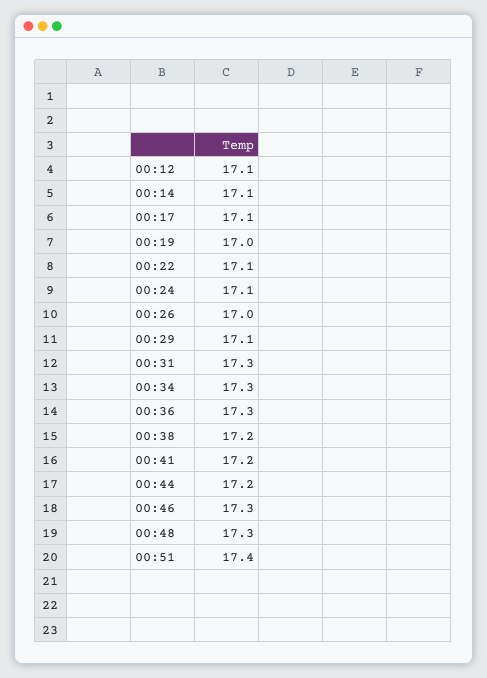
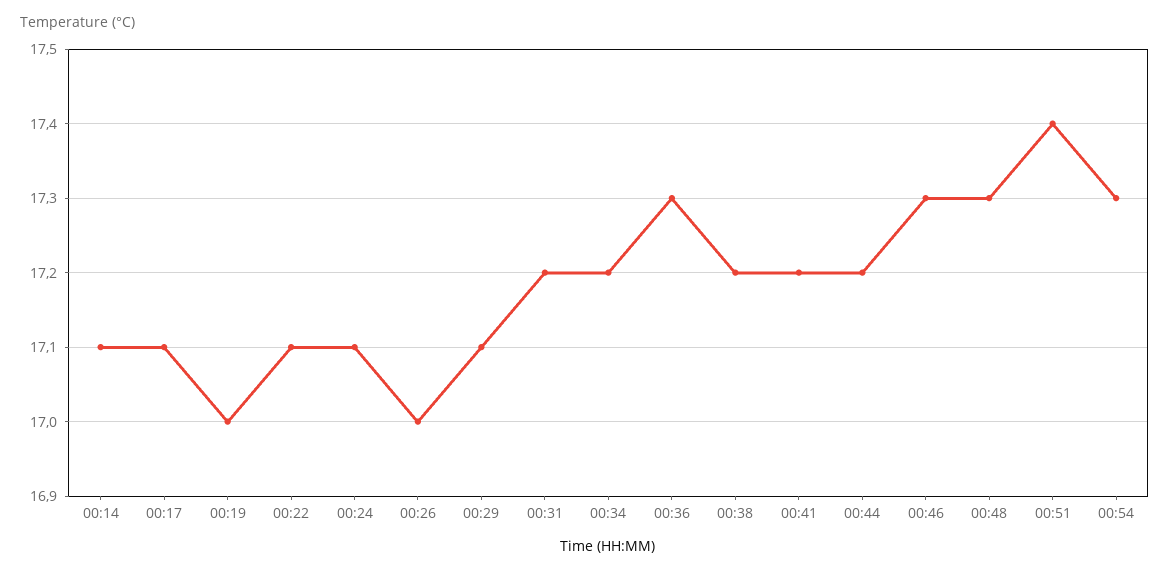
00:12: 17.1 -> none
00:31: 17.3 -> 17.2
00:34: 17.3 -> 17.2
00:54: none -> 17.3

